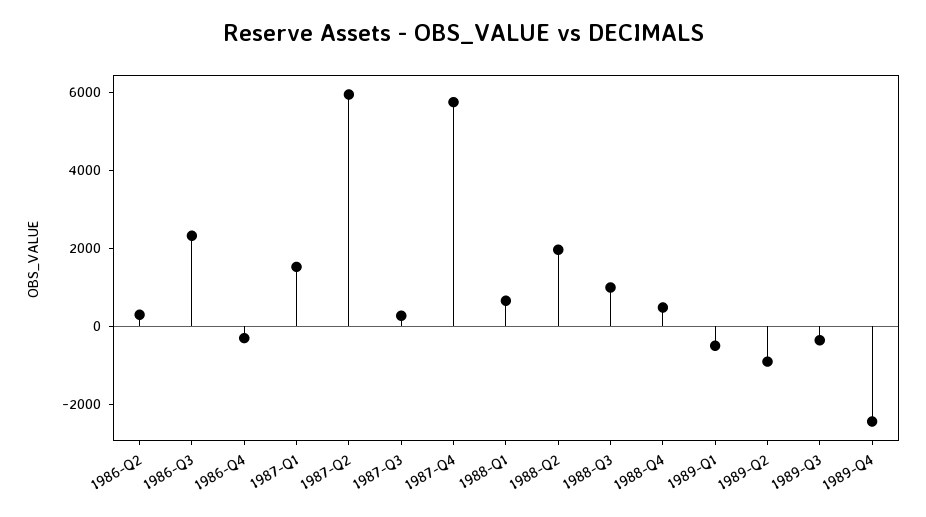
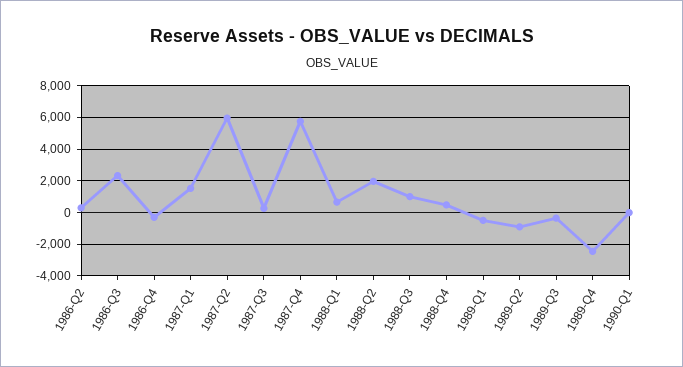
1990-Q1: none -> 0

